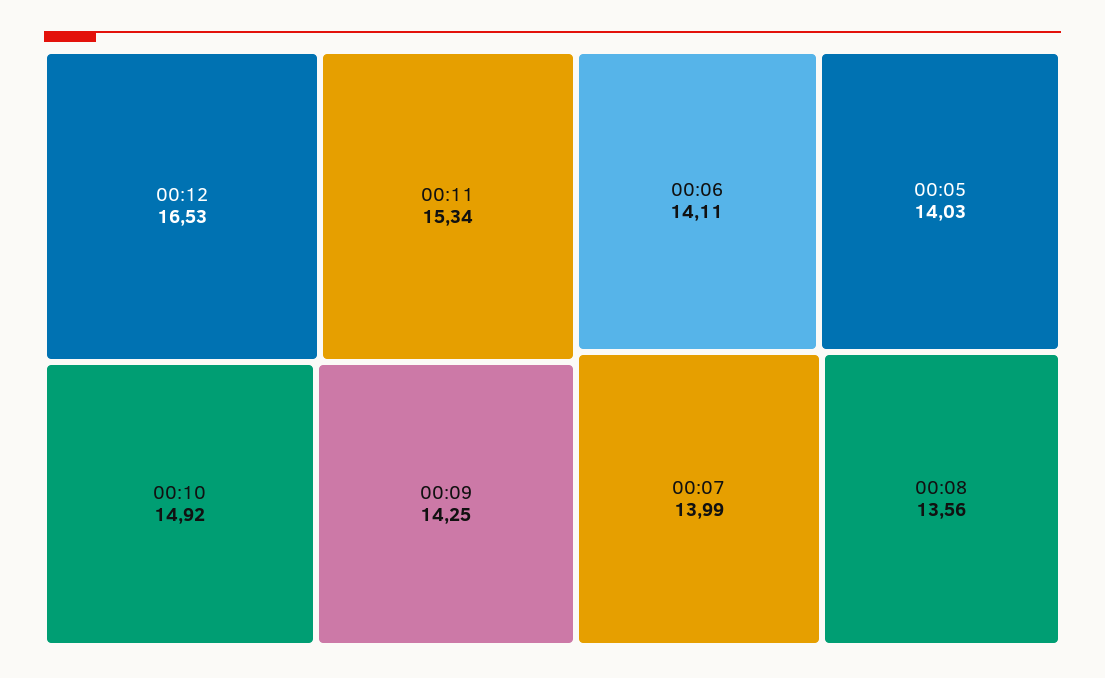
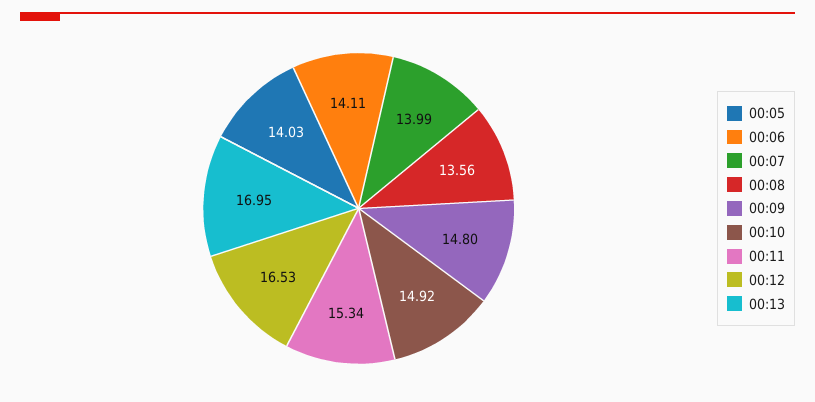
00:09: 14.25 -> 14.8
00:13: none -> 16.95

